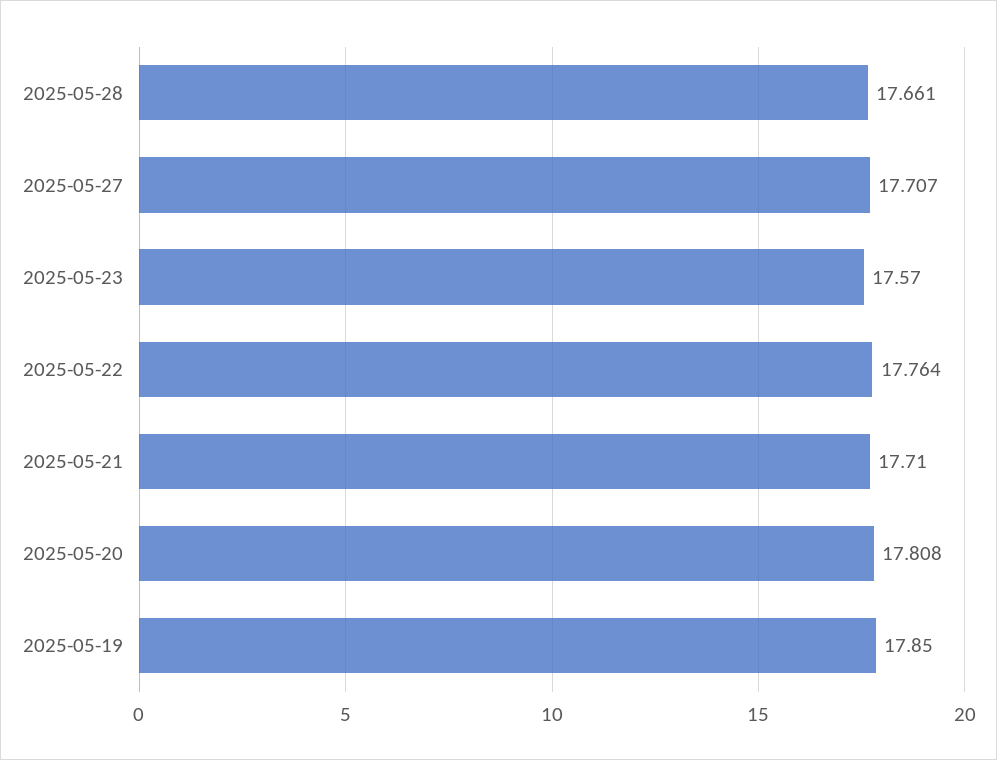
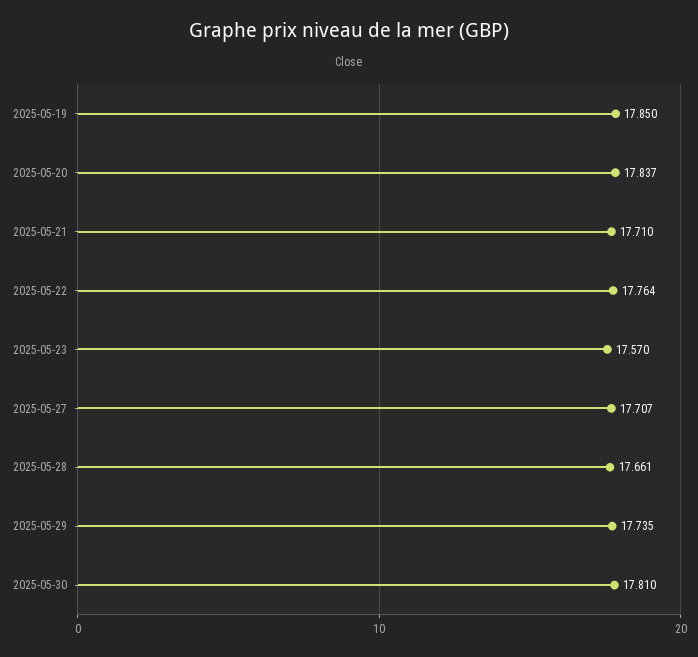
2025-05-20: 17.808 -> 17.837
2025-05-29: none -> 17.735
2025-05-30: none -> 17.81

